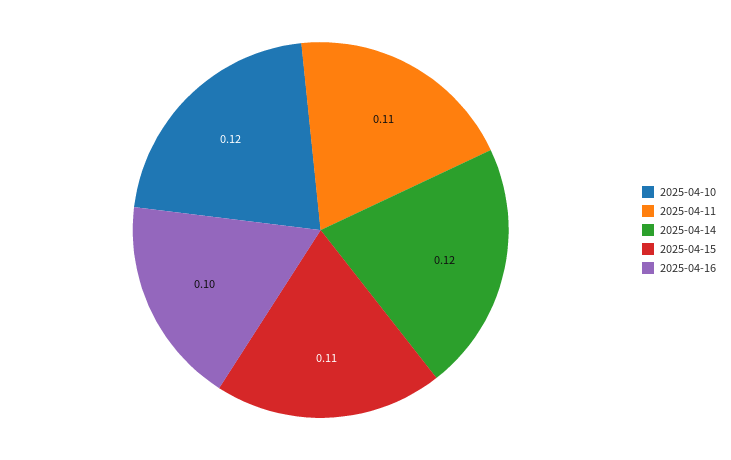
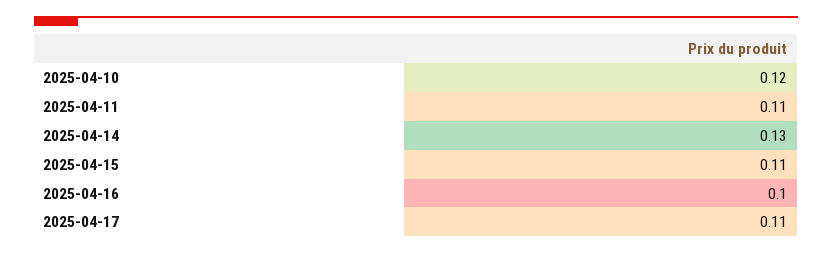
2025-04-14: 0.12 -> 0.13
2025-04-17: none -> 0.11

